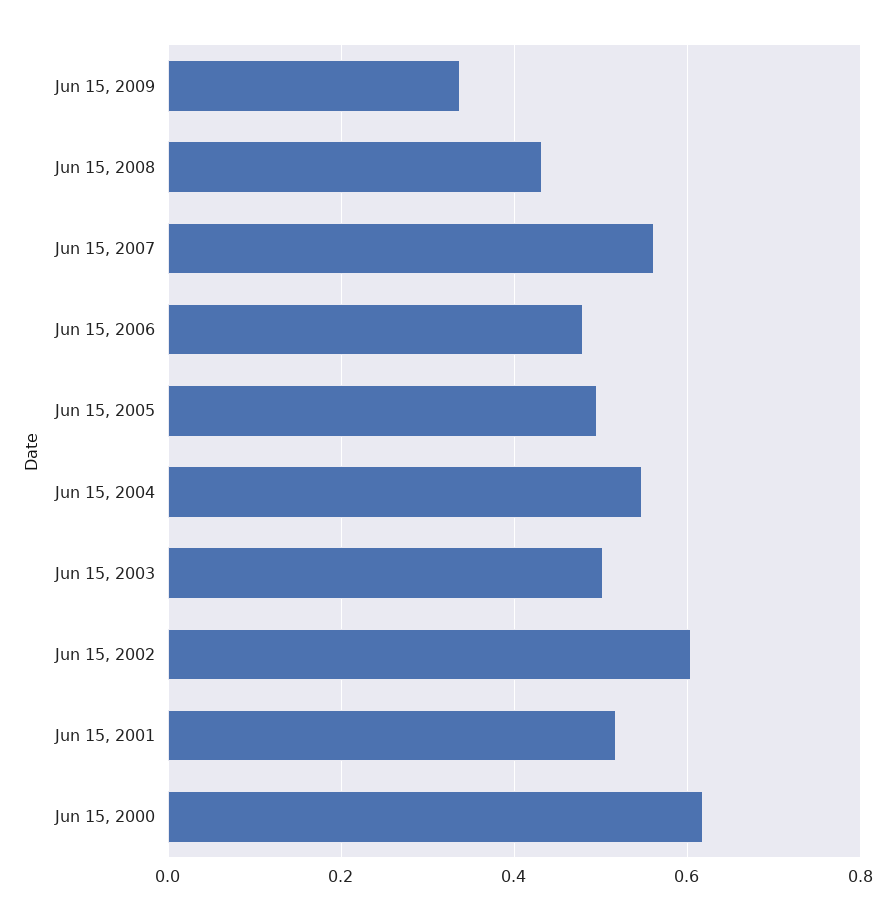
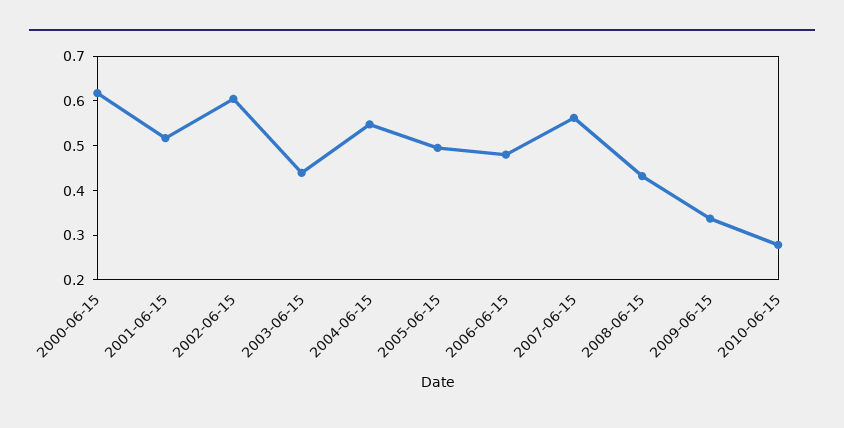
Jun 15, 2003: 0.5 -> 0.44
2010-06-15: none -> 0.28

